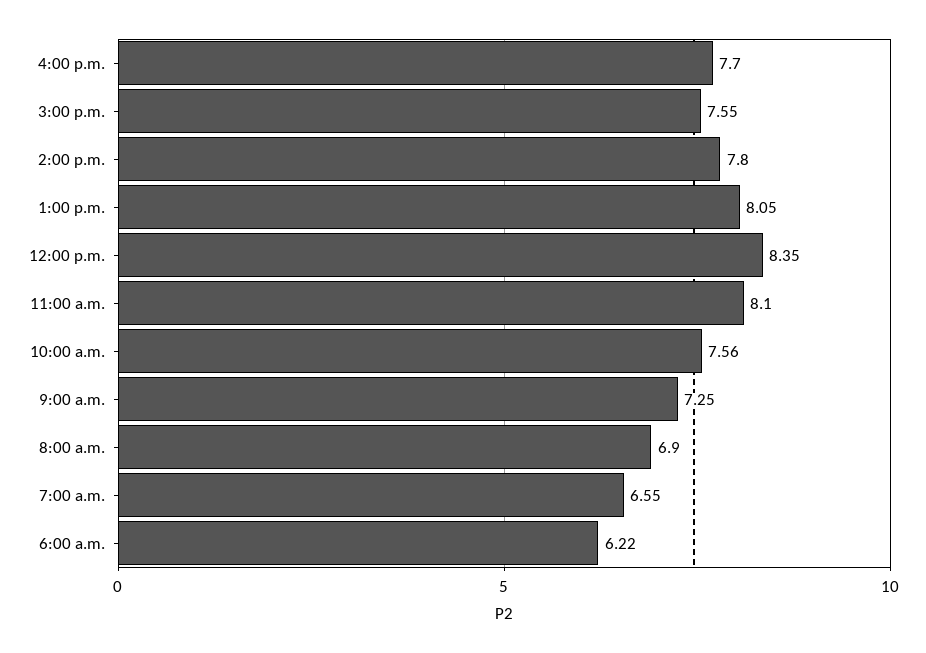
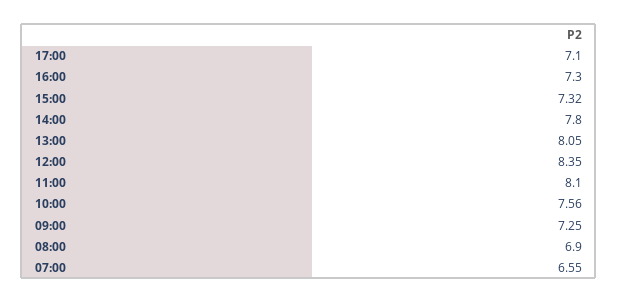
4:00 p.m.: 7.7 -> 7.3
3:00 p.m.: 7.55 -> 7.32
6:00 a.m.: 6.22 -> none
17:00: none -> 7.1

